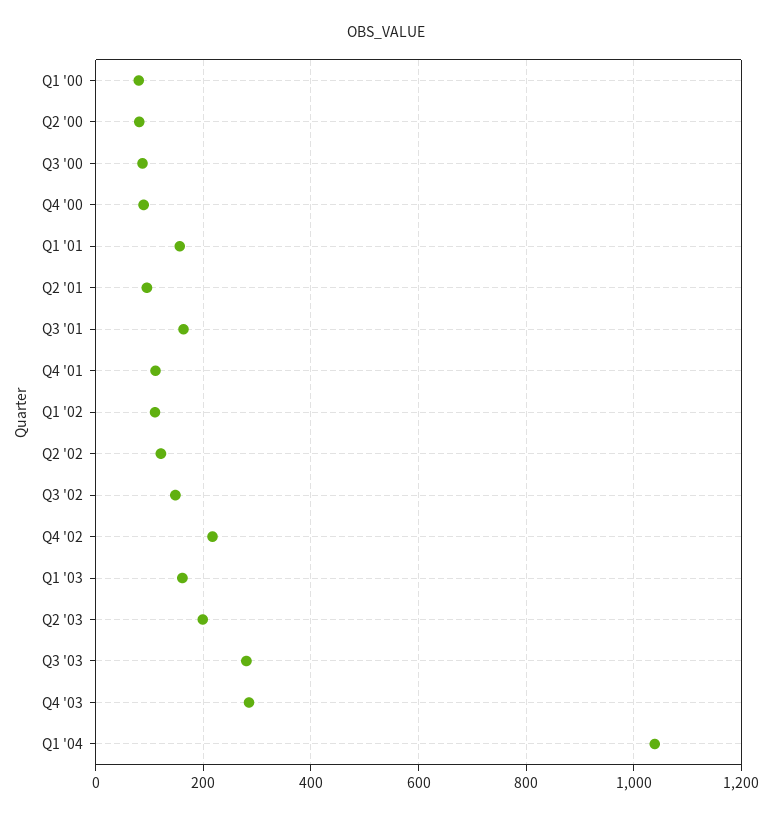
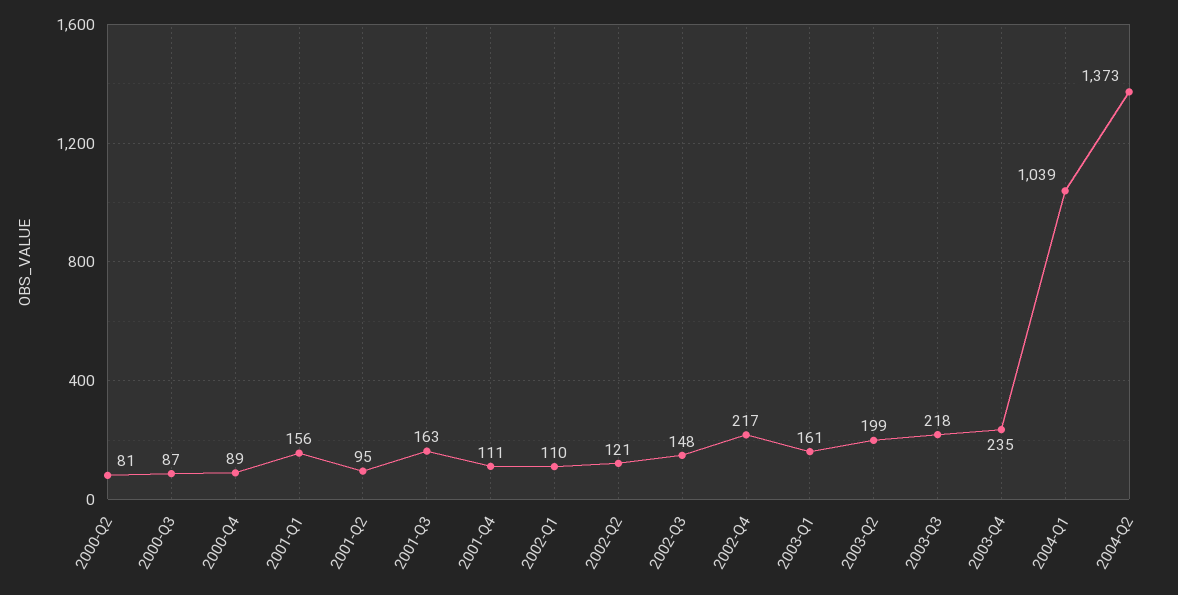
Q1 '00: 80 -> none
Q3 '03: 280 -> 218
Q4 '03: 280 -> 235
2004-Q2: none -> 1373

